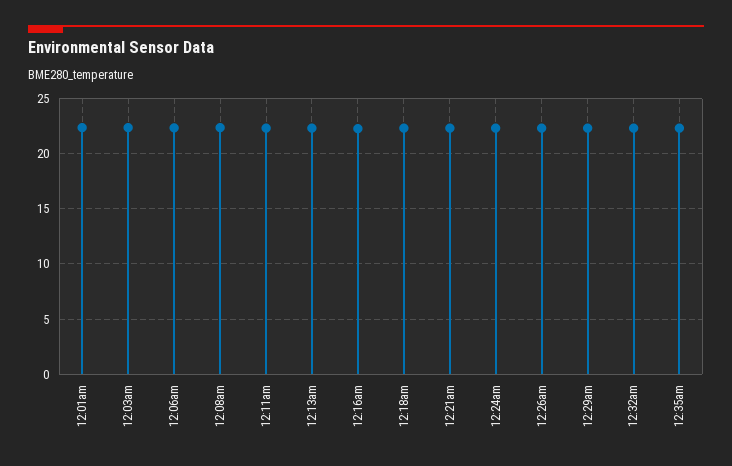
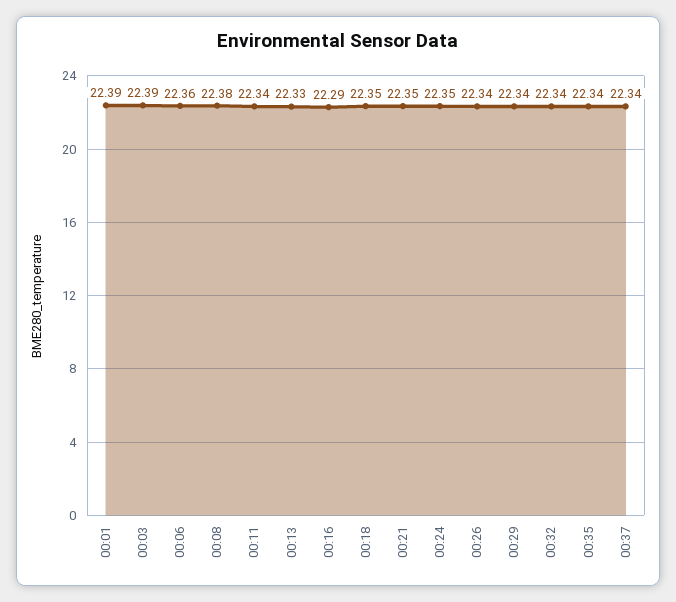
00:37: none -> 22.34

